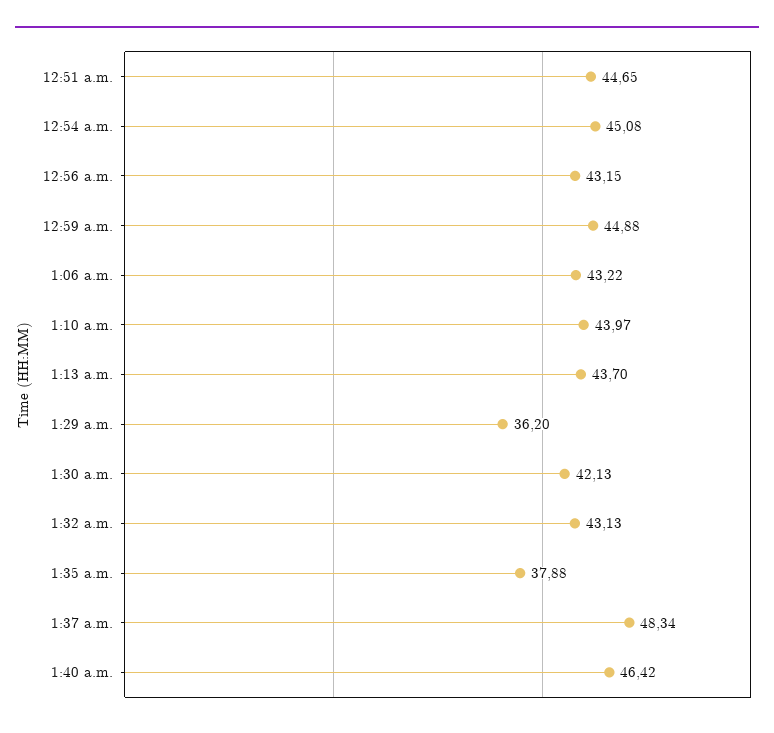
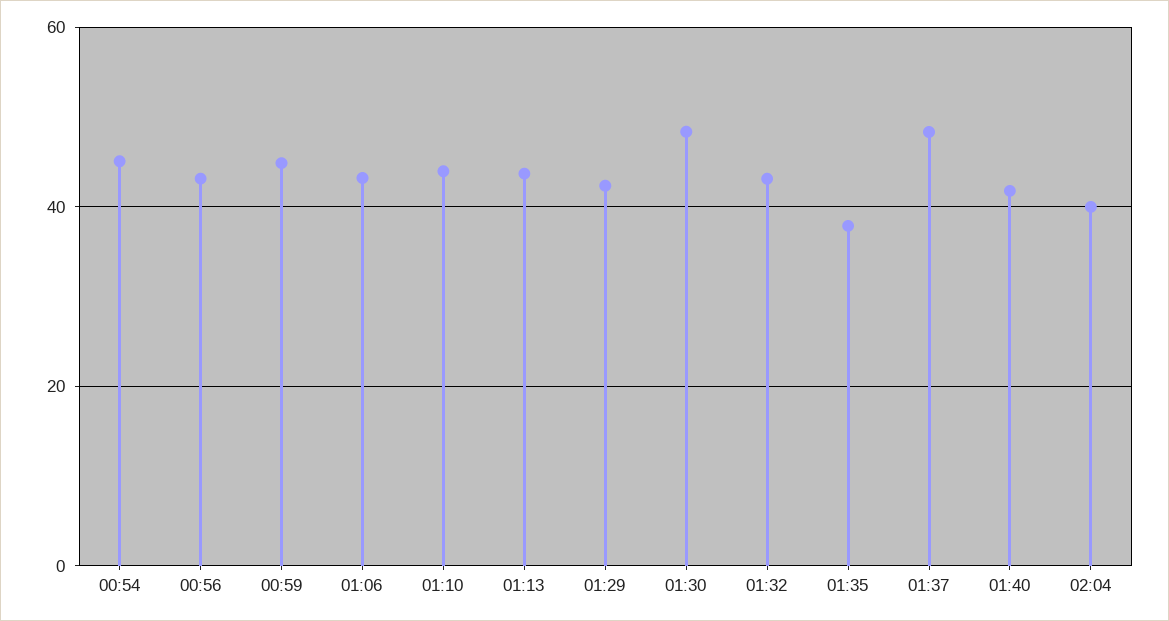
12:51 a.m.: 44.65 -> none
1:29 a.m.: 36.2 -> 42
1:30 a.m.: 42.13 -> 48
1:40 a.m.: 46.42 -> 42
02:04: none -> 40

